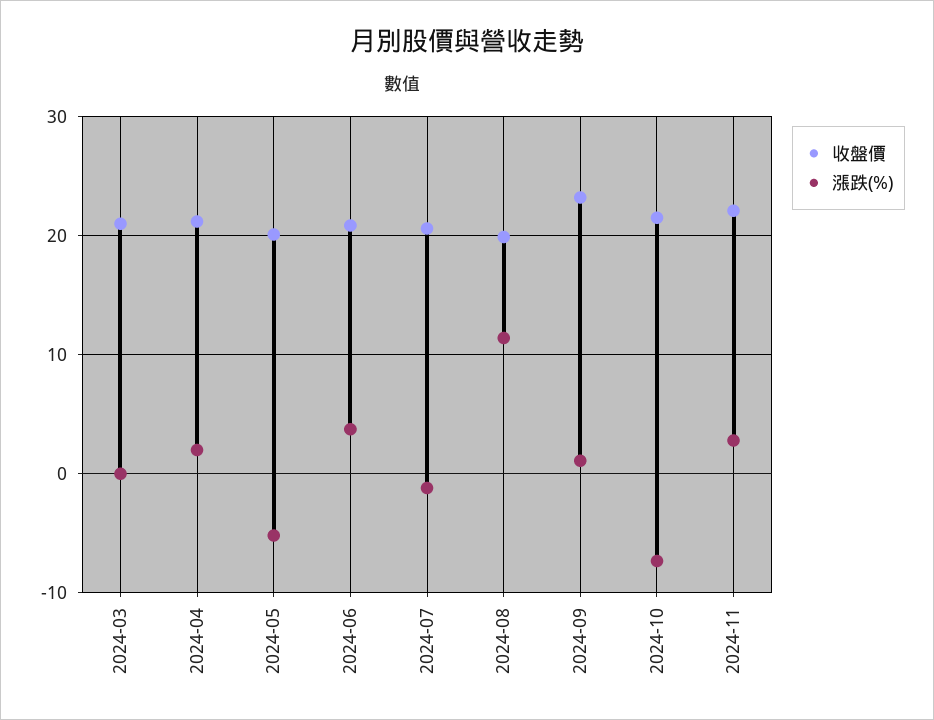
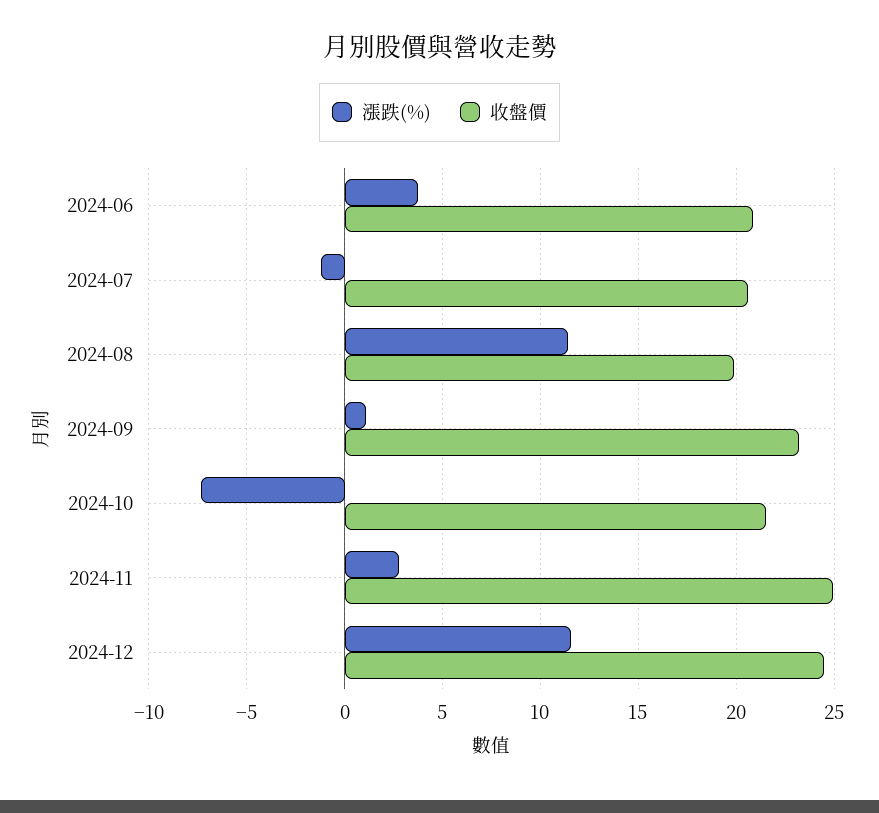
收盤價, 2024-03: 21 -> none
漲跌(%), 2024-03: 0 -> none
收盤價, 2024-04: 21 -> none
漲跌(%), 2024-04: 2 -> none
收盤價, 2024-05: 20 -> none
漲跌(%), 2024-05: -5 -> none
收盤價, 2024-11: 22 -> 25
漲跌(%), 2024-12: none -> 11.5
收盤價, 2024-12: none -> 24.5

